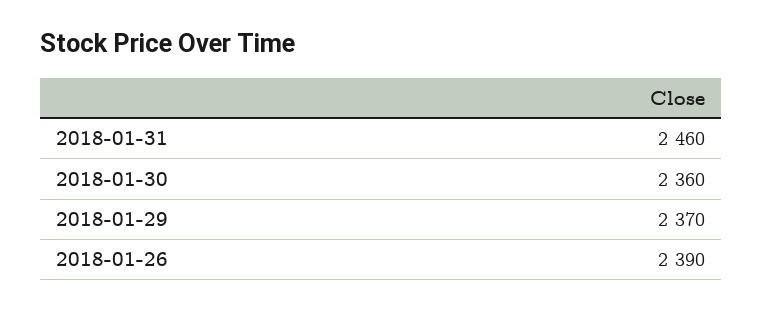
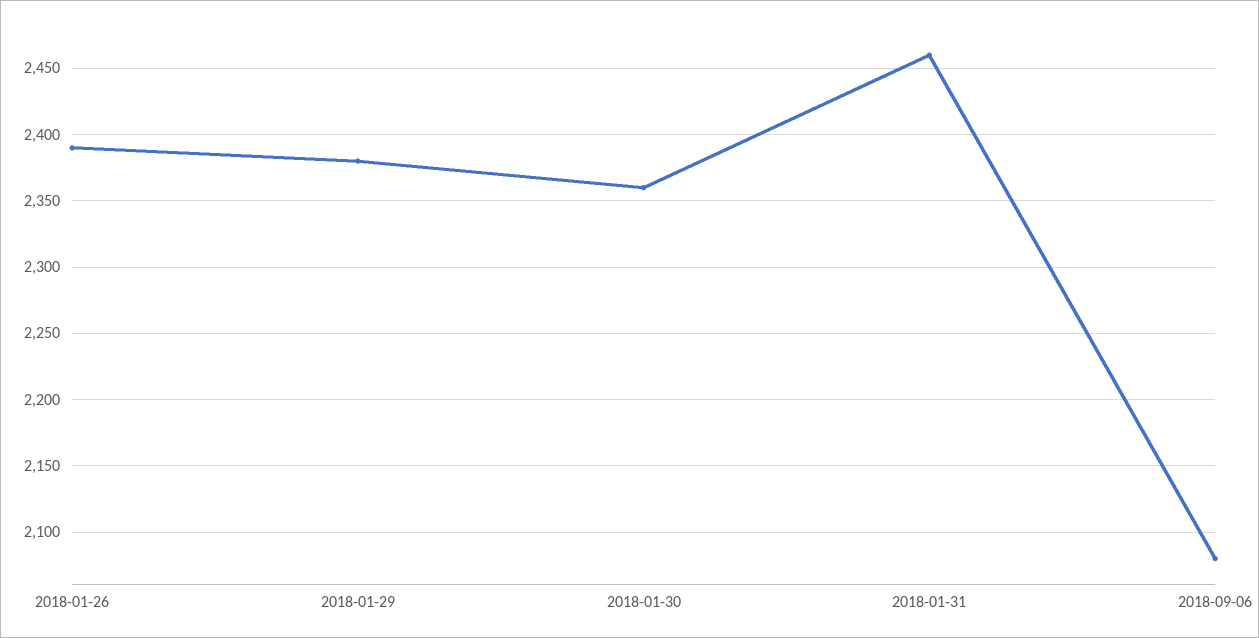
2018-01-29: 2370 -> 2380
2018-09-06: none -> 2080

